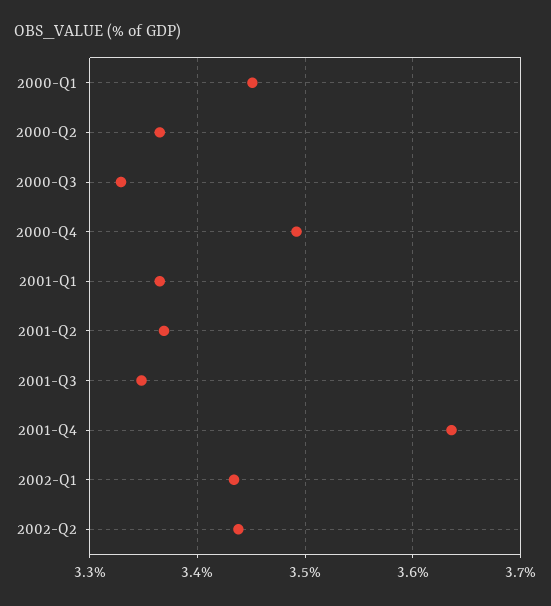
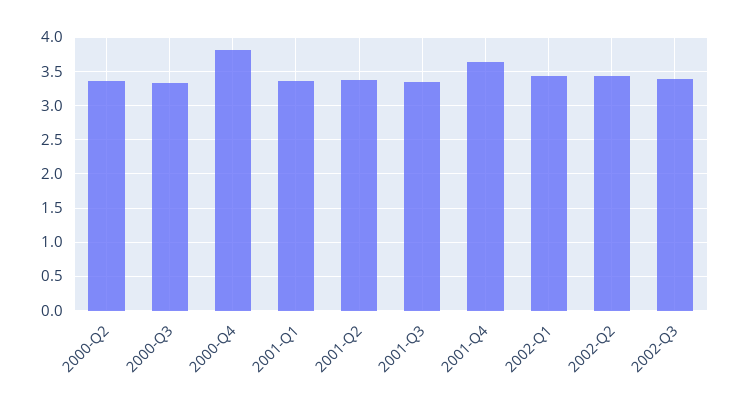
2000-Q1: 3.45 -> none
2000-Q4: 3.49 -> 3.8
2002-Q3: none -> 3.4

